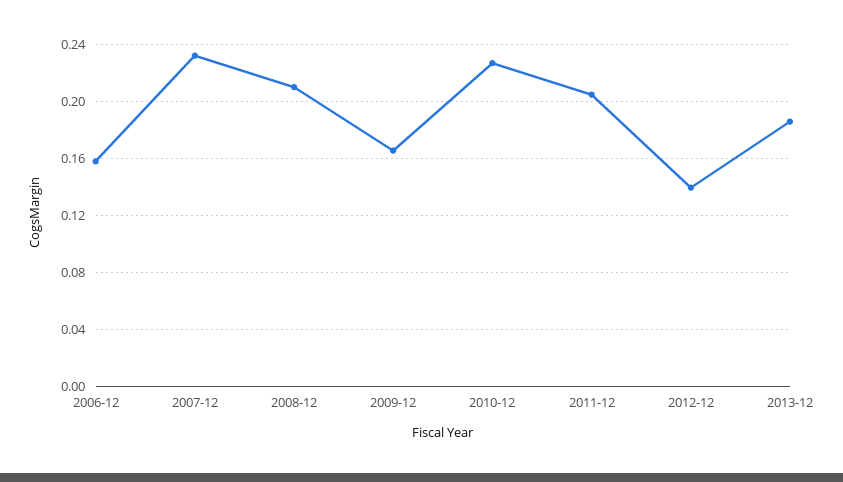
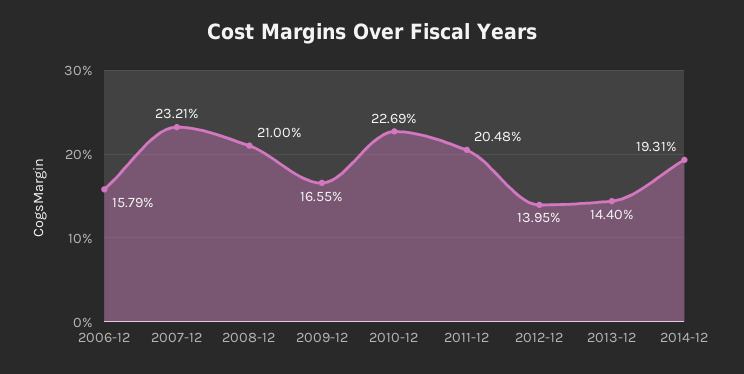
2013-12: 0.185 -> 0.144
2014-12: none -> 0.1931

